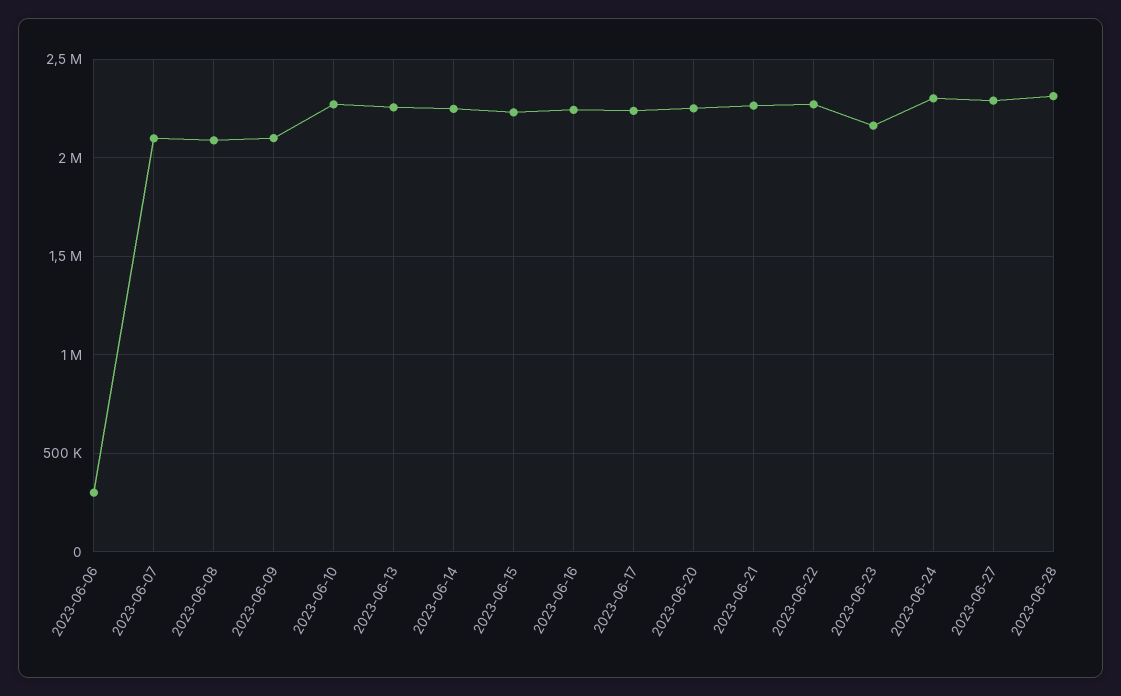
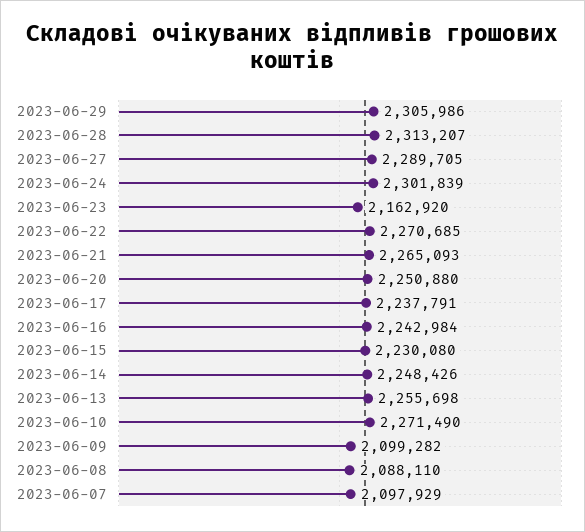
2023-06-06: 300000 -> none
2023-06-29: none -> 2305986

